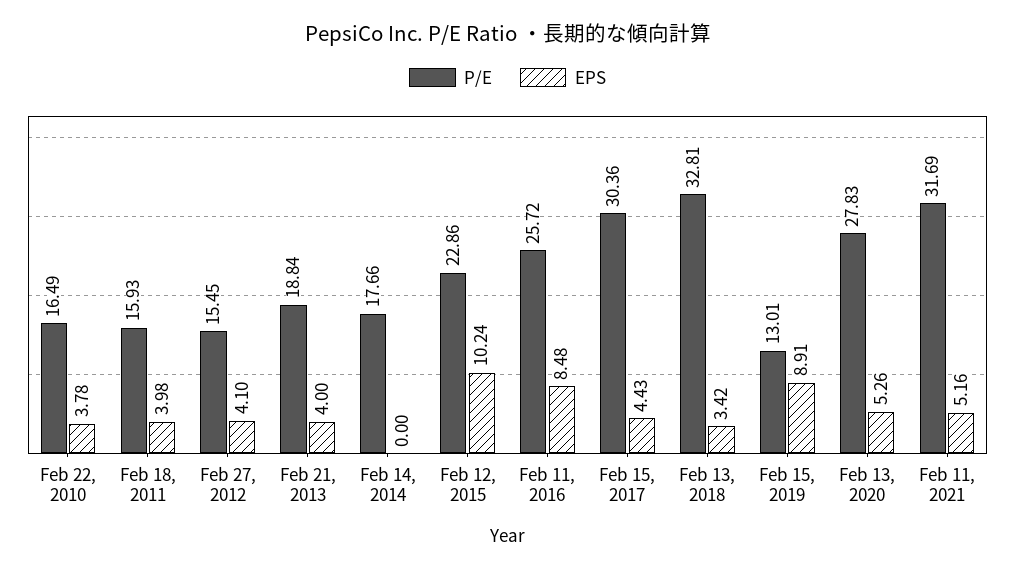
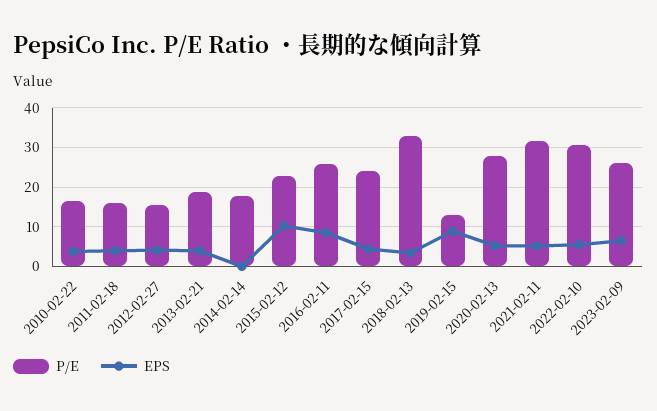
P/E, Feb 15, 2017: 30.36 -> 24
P/E, 2022-02-10: none -> 30
EPS, 2022-02-10: none -> 6
P/E, 2023-02-09: none -> 26
EPS, 2023-02-09: none -> 6

